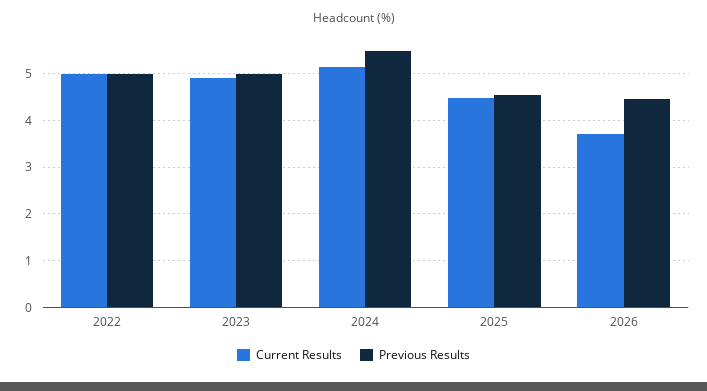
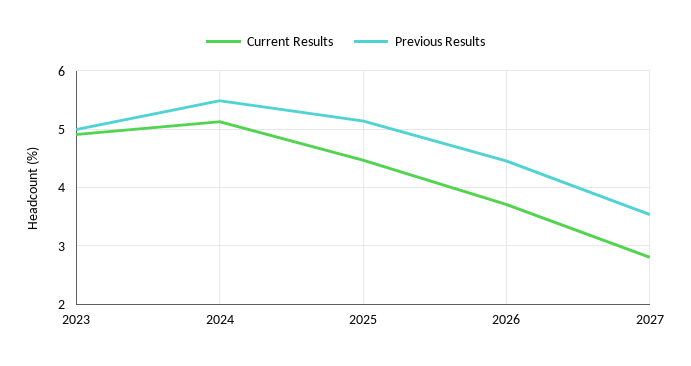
Current Results, 2022: 5 -> none
Previous Results, 2022: 5 -> none
Previous Results, 2025: 4.6 -> 5.2
Current Results, 2027: none -> 2.8
Previous Results, 2027: none -> 3.6

